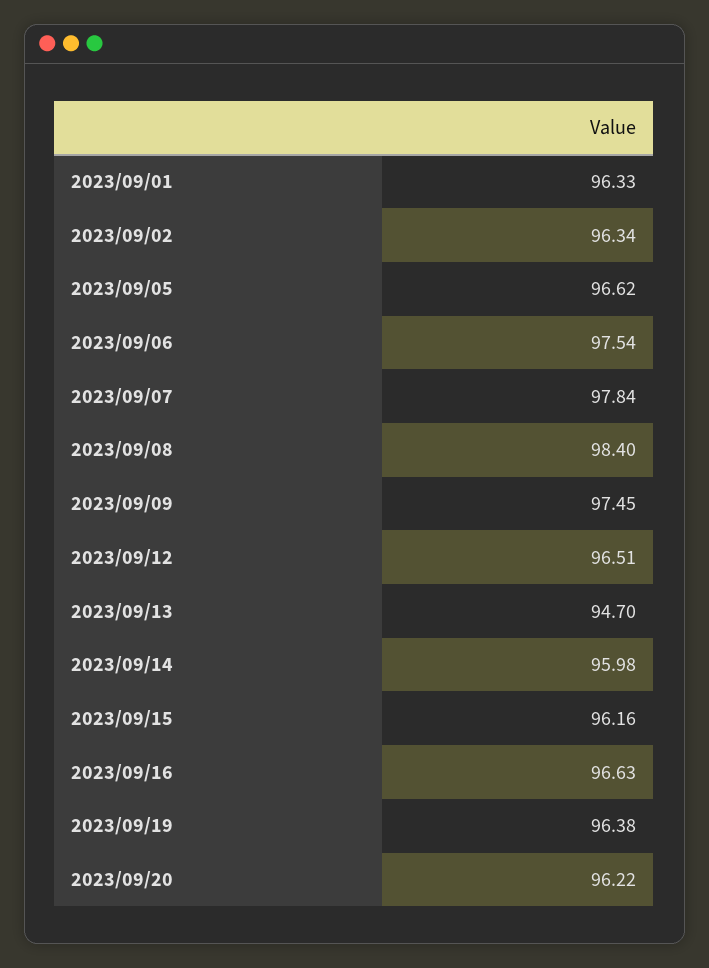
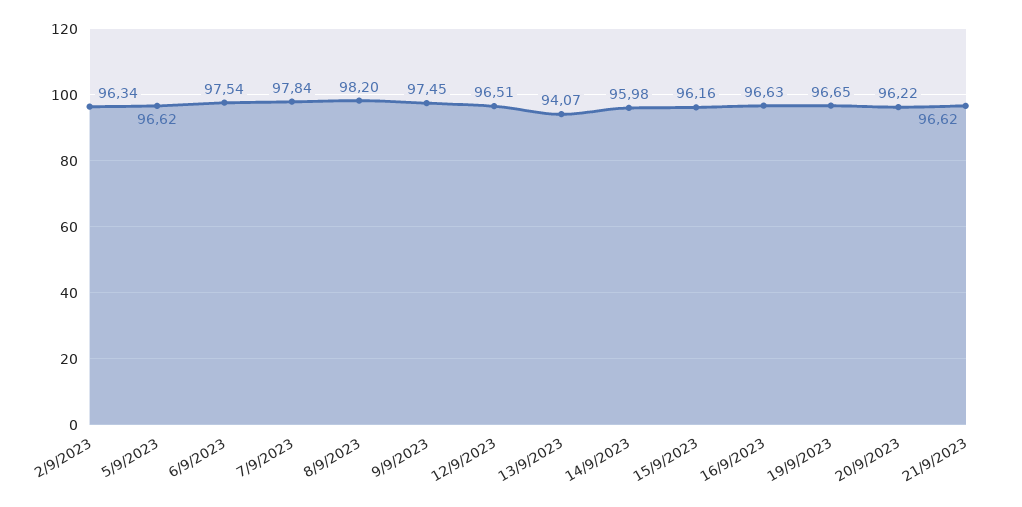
2023/09/01: 96.33 -> none
2023/09/08: 98.4 -> 98.2
2023/09/13: 94.7 -> 94.07
2023/09/19: 96.38 -> 96.65
21/9/2023: none -> 96.62

